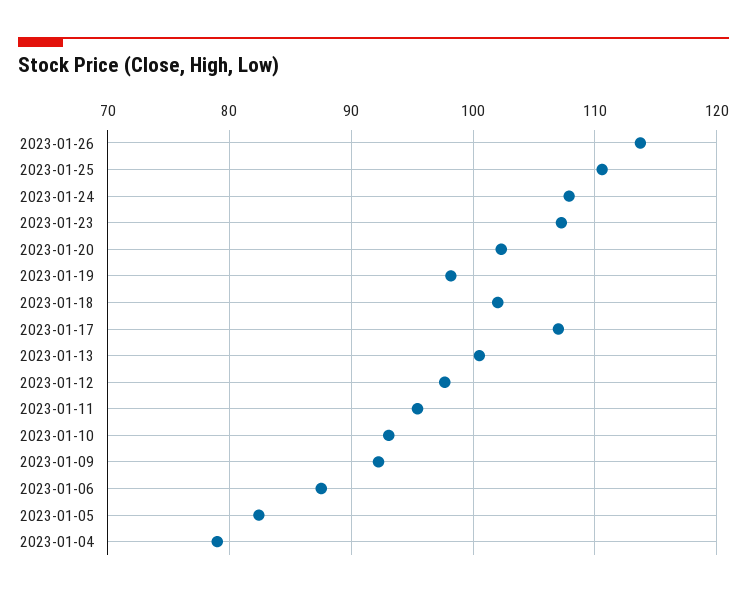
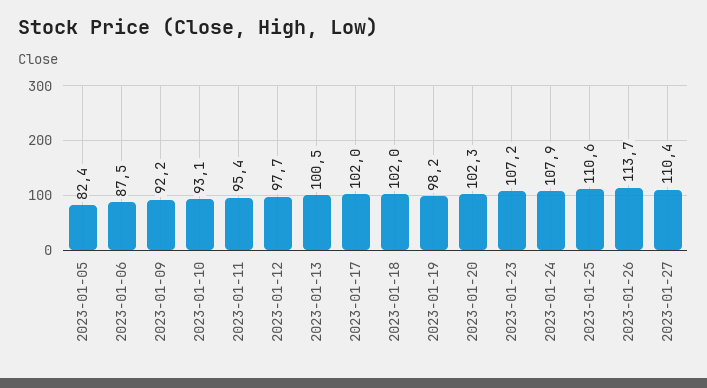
2023-01-17: 107 -> 102
2023-01-04: 79 -> none
2023-01-27: none -> 110.4

